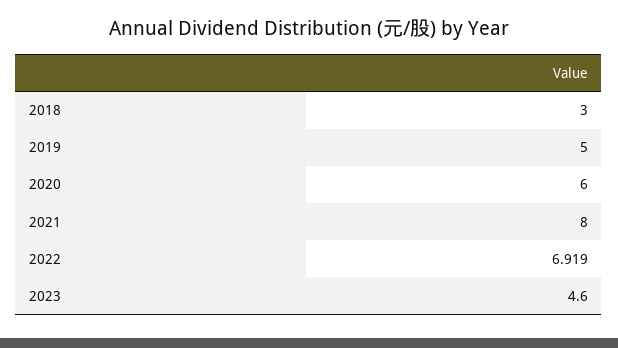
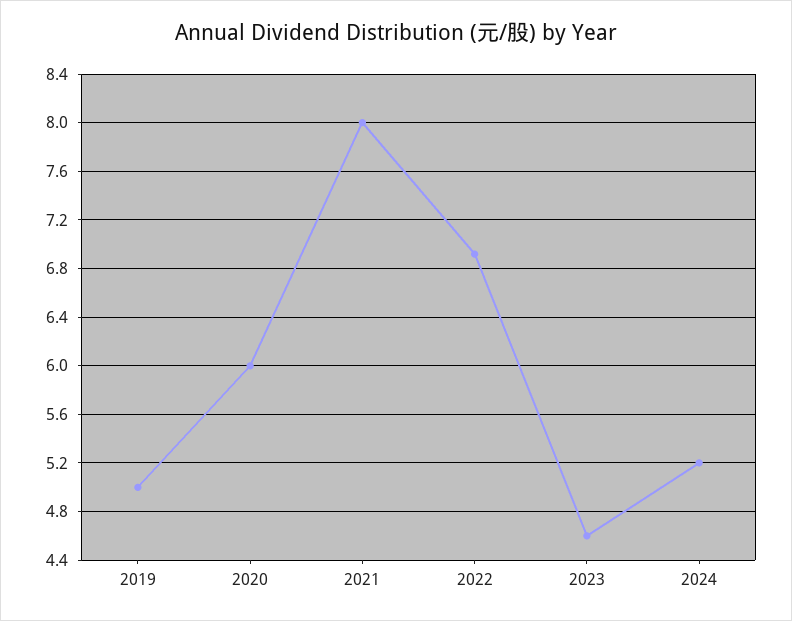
2018: 3 -> none
2024: none -> 5.2

